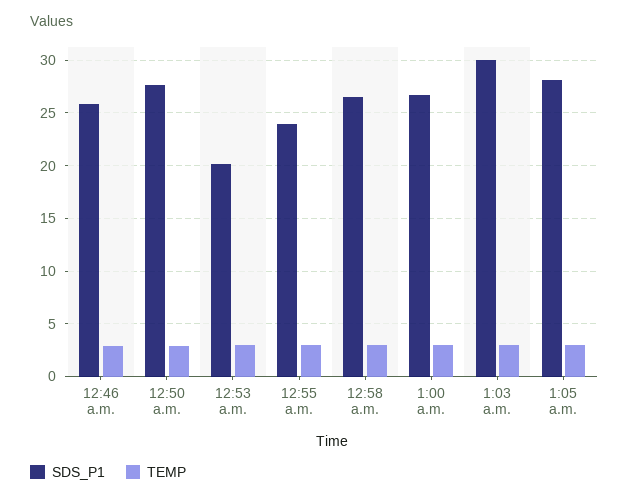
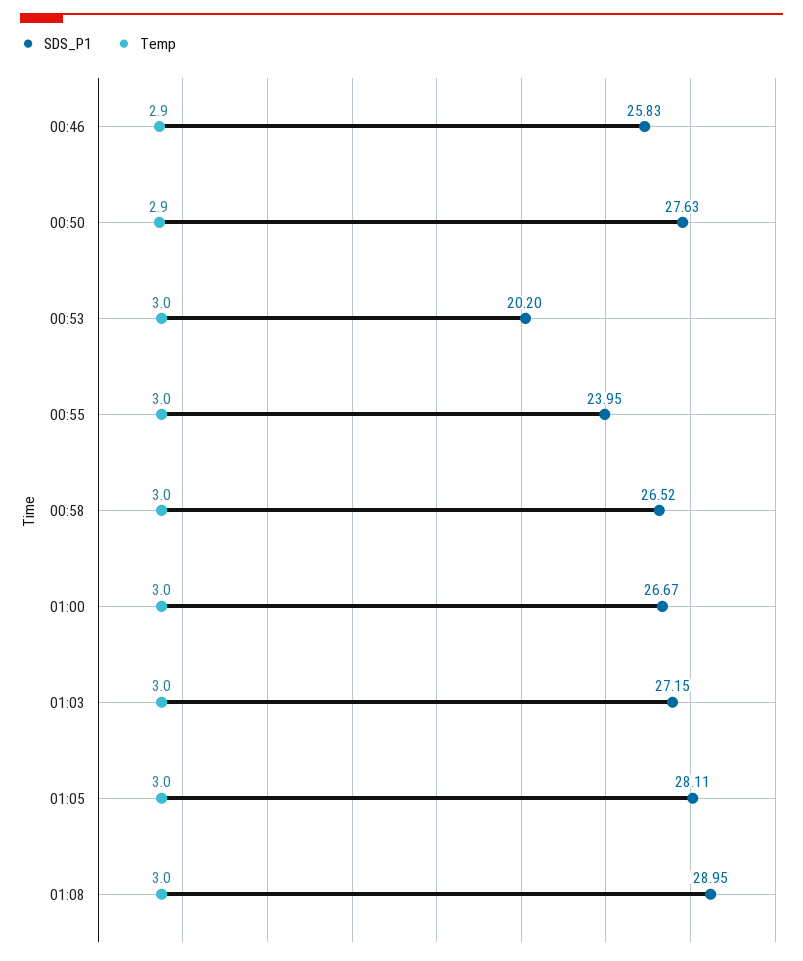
SDS_P1, 1:03 a.m.: 30 -> 27.15
SDS_P1, 01:08: none -> 28.95
TEMP, 01:08: none -> 3

